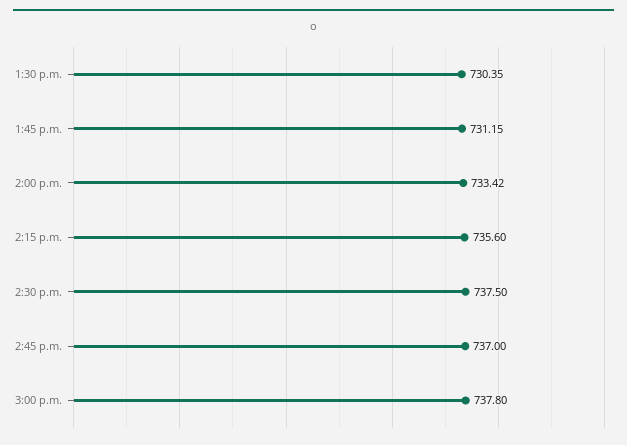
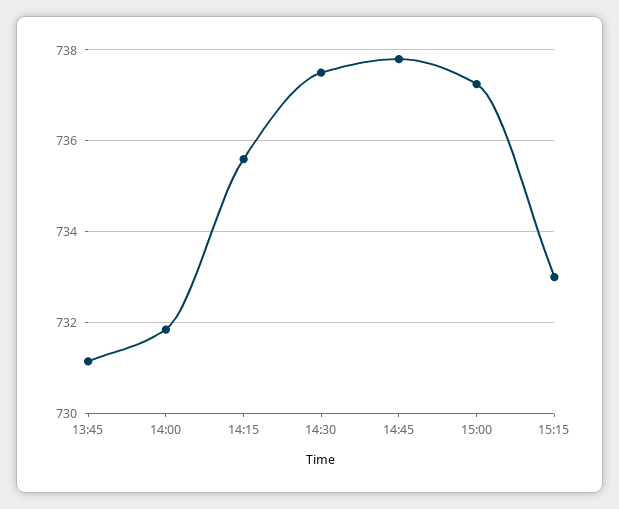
1:30 p.m.: 730.35 -> none
2:00 p.m.: 733.42 -> 731.8
2:45 p.m.: 737 -> 737.8
3:00 p.m.: 737.8 -> 737.2
15:15: none -> 733

